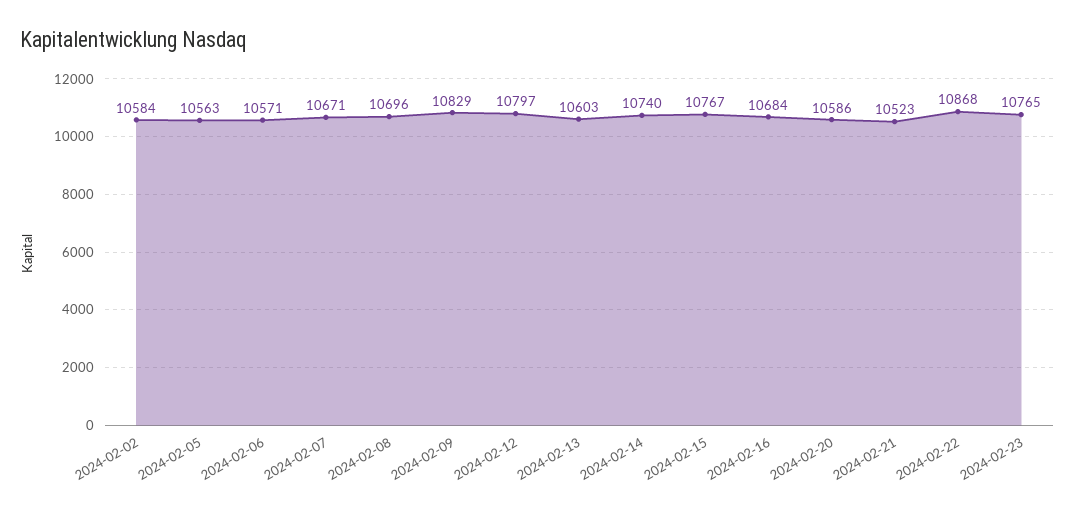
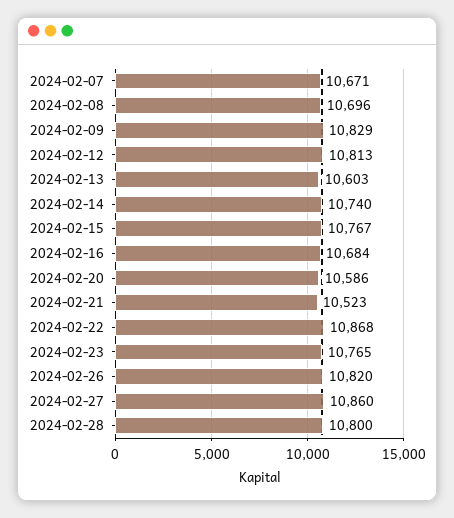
2024-02-02: 10584 -> none
2024-02-05: 10563 -> none
2024-02-06: 10571 -> none
2024-02-12: 10797 -> 10813
2024-02-26: none -> 10820
2024-02-27: none -> 10860
2024-02-28: none -> 10800

